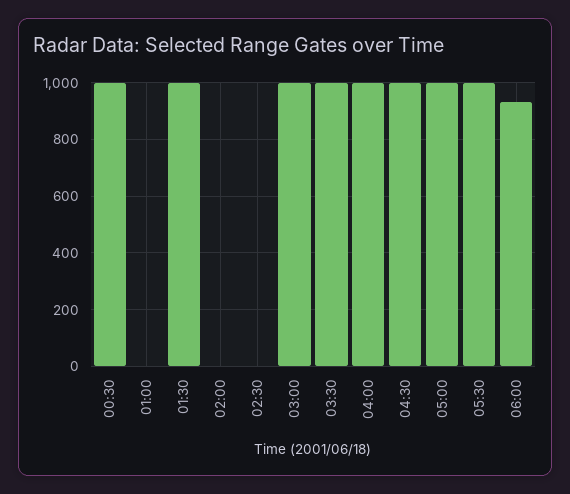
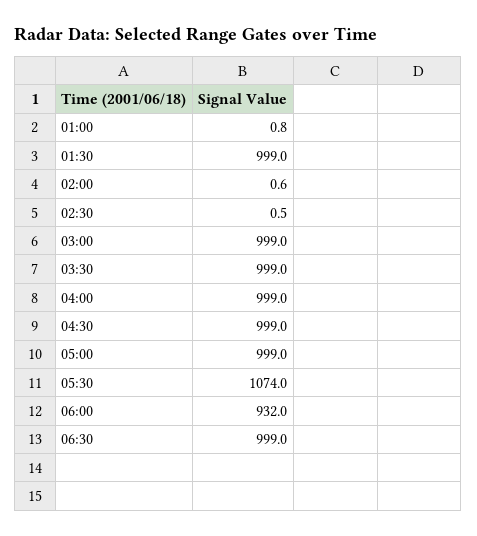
00:30: 1000 -> none
05:30: 1000 -> 1074
06:30: none -> 999

